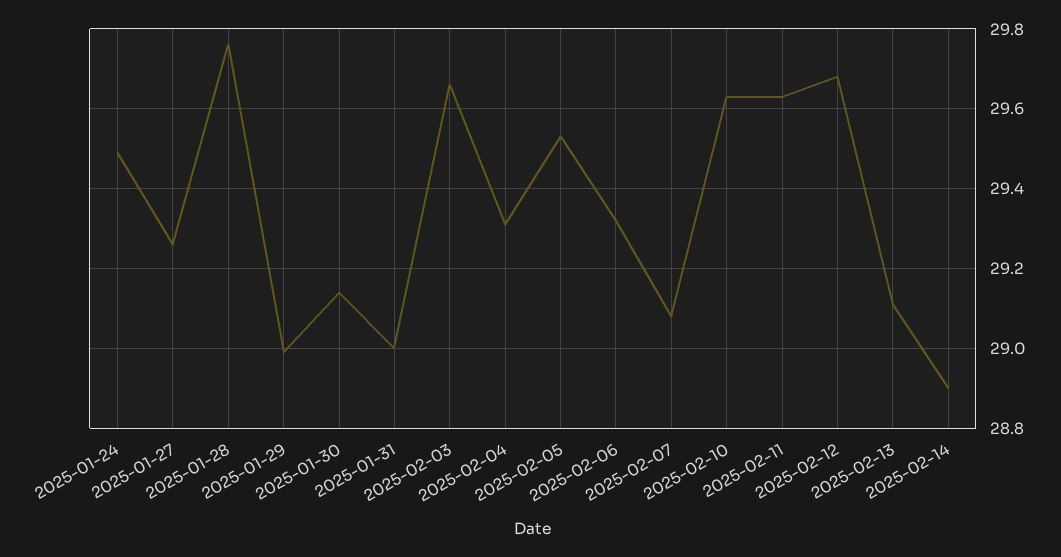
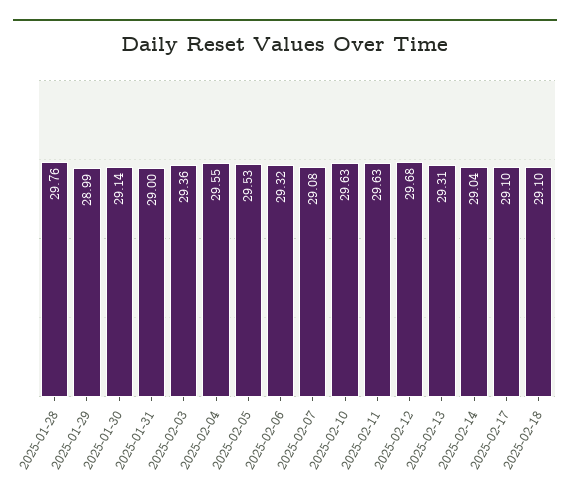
2025-01-24: 29.5 -> none
2025-01-27: 29.25 -> none
2025-02-03: 29.65 -> 29.36
2025-02-04: 29.3 -> 29.55
2025-02-13: 29.1 -> 29.31
2025-02-14: 28.9 -> 29.04
2025-02-17: none -> 29.1
2025-02-18: none -> 29.1

